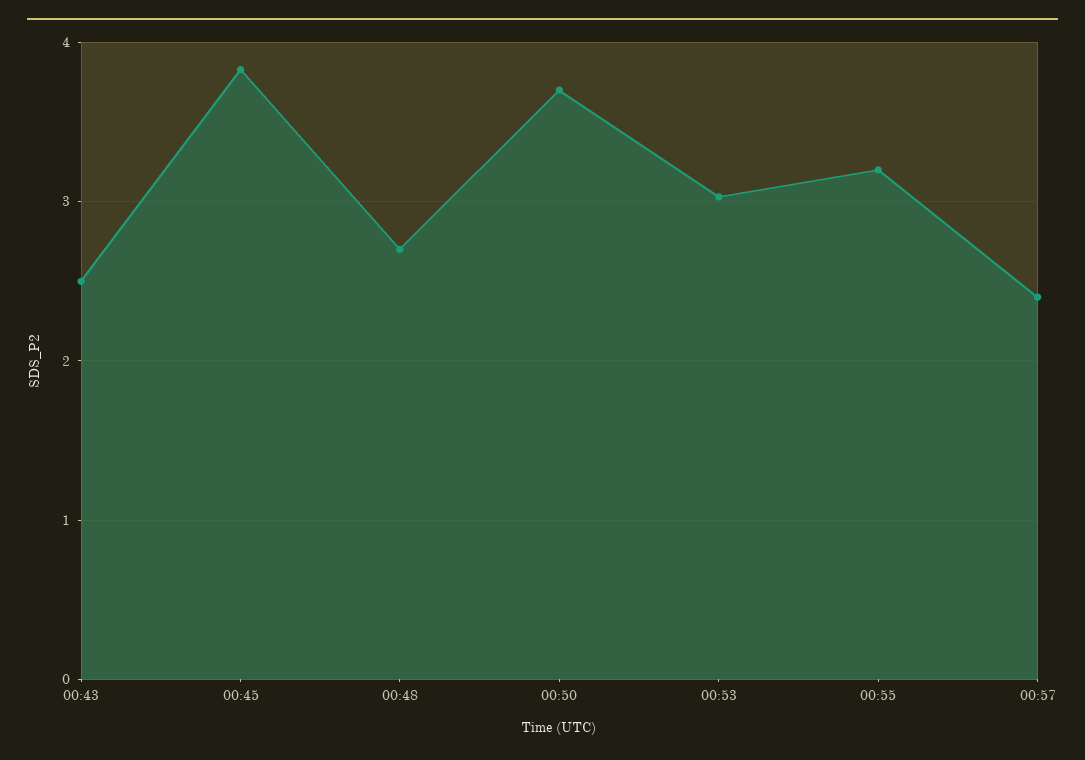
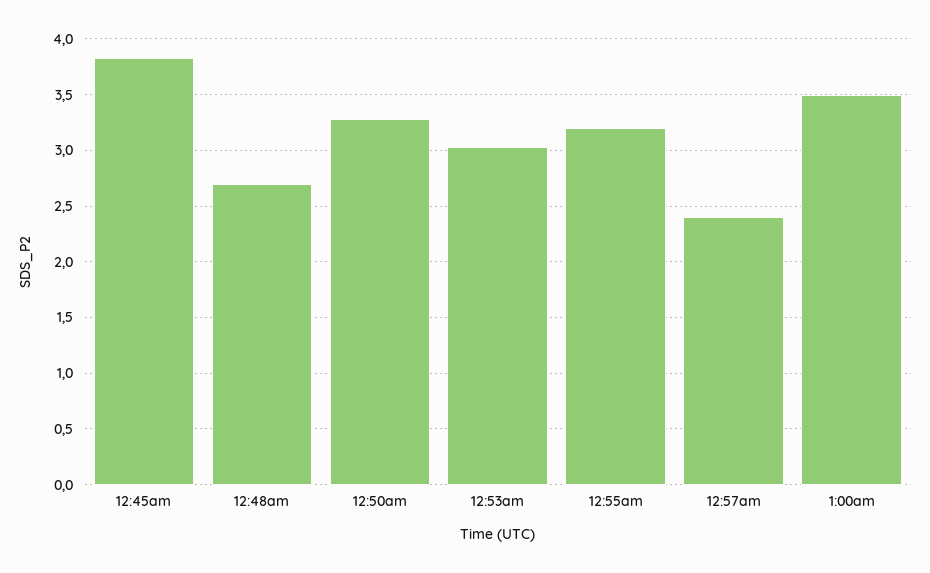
00:43: 2.5 -> none
00:50: 3.7 -> 3.3
1:00am: none -> 3.5

